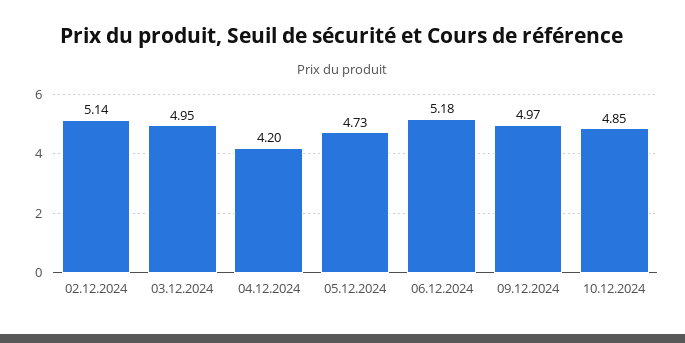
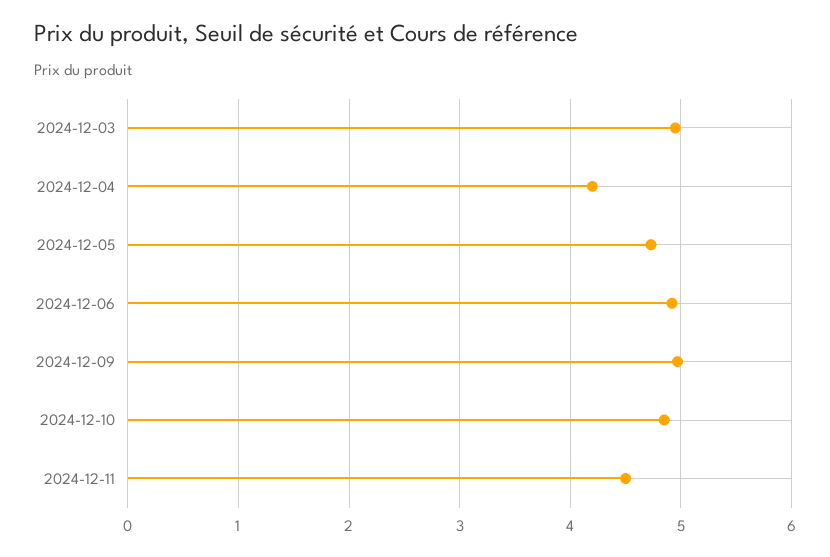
02.12.2024: 5.14 -> none
06.12.2024: 5.18 -> 4.9
2024-12-11: none -> 4.5

